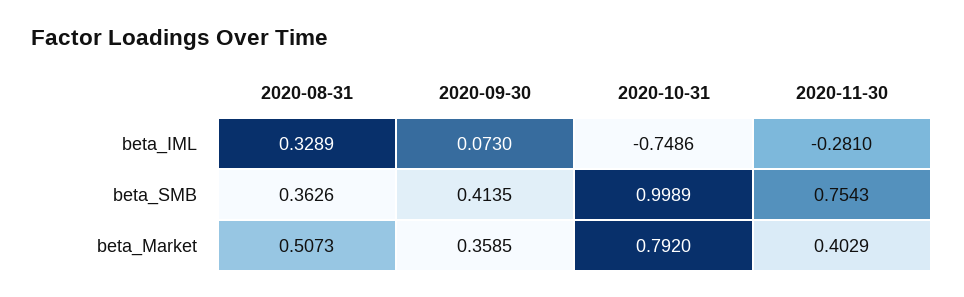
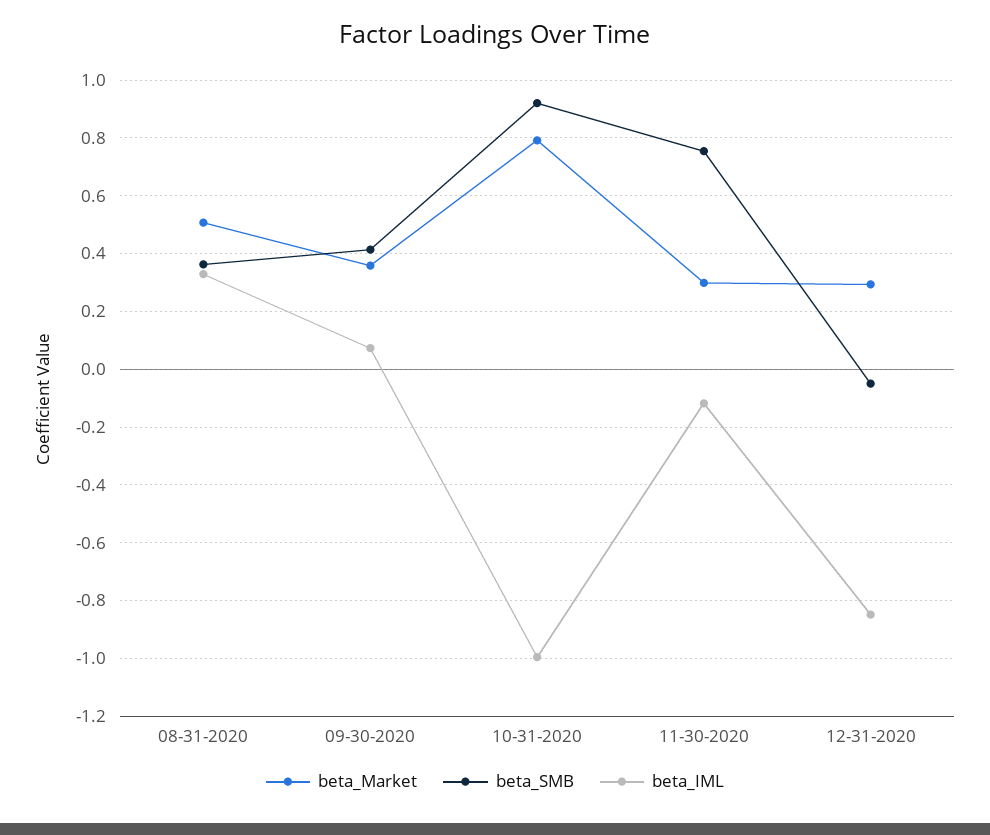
beta_IML, 2020-10-31: -0.7486 -> -1
beta_IML, 2020-11-30: -0.281 -> -0.125
beta_SMB, 2020-10-31: 0.9989 -> 0.925
beta_Market, 2020-11-30: 0.4029 -> 0.3
beta_Market, 12-31-2020: none -> 0.3
beta_SMB, 12-31-2020: none -> -0.05
beta_IML, 12-31-2020: none -> -0.85

